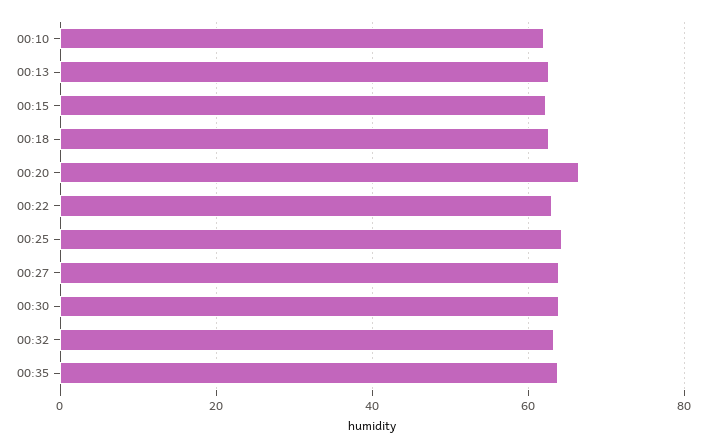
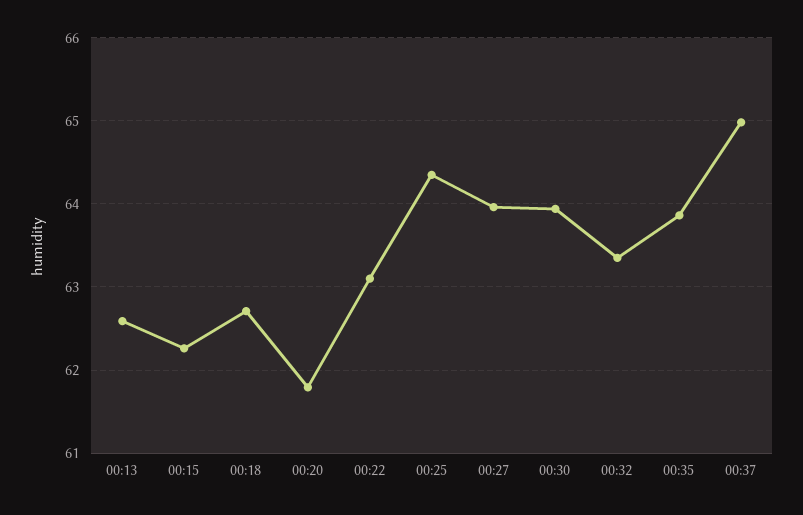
00:10: 62 -> none
00:20: 66 -> 61.8
00:37: none -> 65

